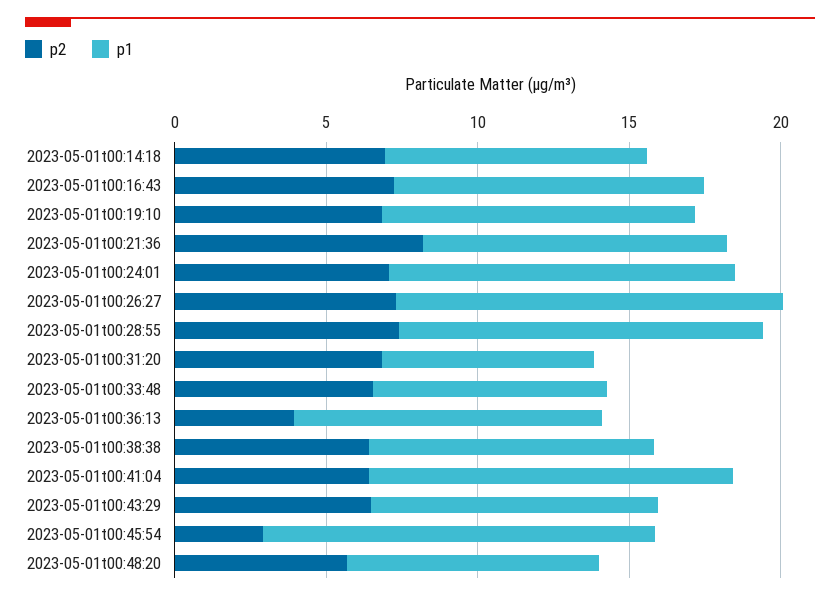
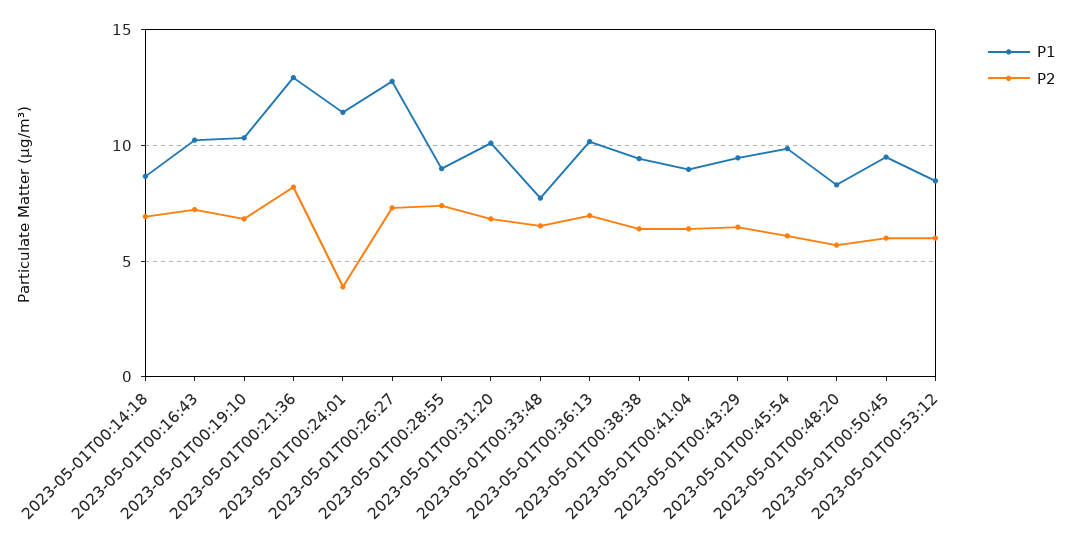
p1, 2023-05-01t00:21:36: 10 -> 13
p2, 2023-05-01t00:24:01: 7 -> 4
p1, 2023-05-01t00:28:55: 12 -> 9
p1, 2023-05-01t00:31:20: 7 -> 10
p2, 2023-05-01t00:36:13: 4 -> 7
p1, 2023-05-01t00:41:04: 12 -> 9
p2, 2023-05-01t00:45:54: 3 -> 6
p1, 2023-05-01t00:45:54: 13 -> 10
p1, 2023-05-01T00:50:45: none -> 9.5
p2, 2023-05-01T00:50:45: none -> 6
p1, 2023-05-01T00:53:12: none -> 8.5
p2, 2023-05-01T00:53:12: none -> 6

